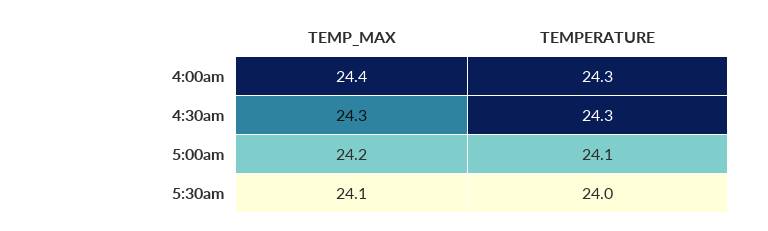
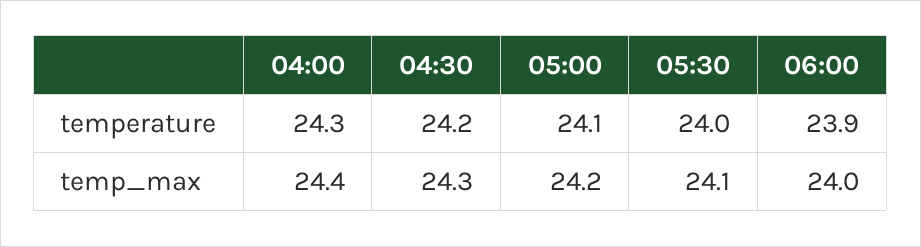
TEMPERATURE, 4:30am: 24.3 -> 24.2
TEMPERATURE, 06:00: none -> 23.9
TEMP_MAX, 06:00: none -> 24

